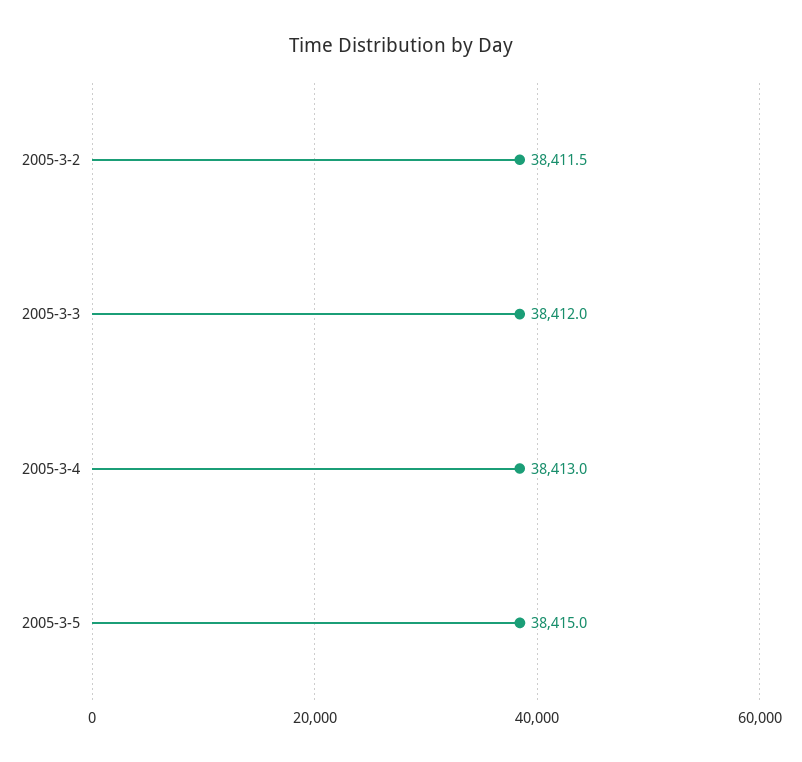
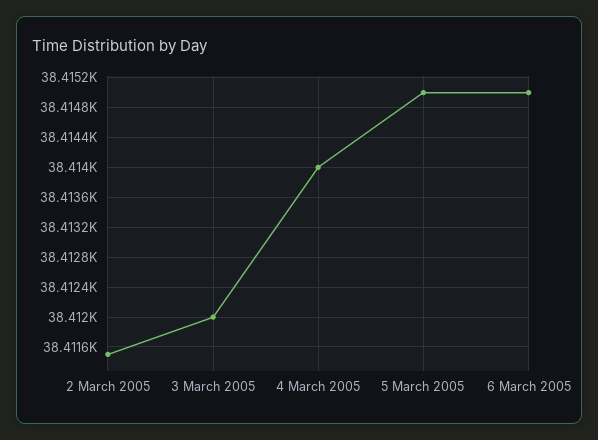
2005-3-4: 38413 -> 38414
6 March 2005: none -> 38415

